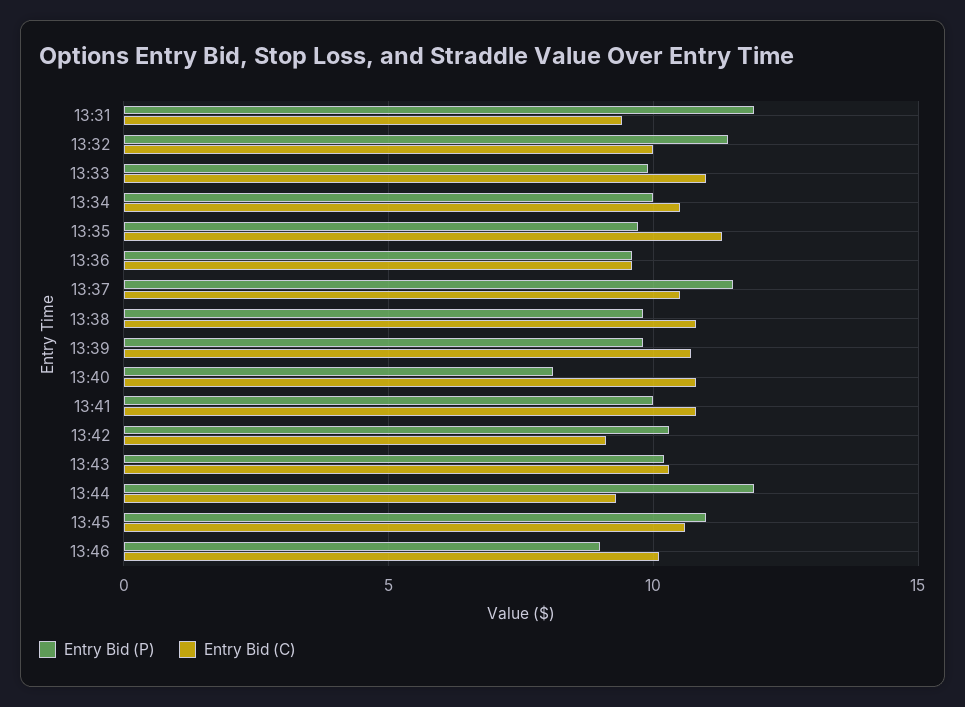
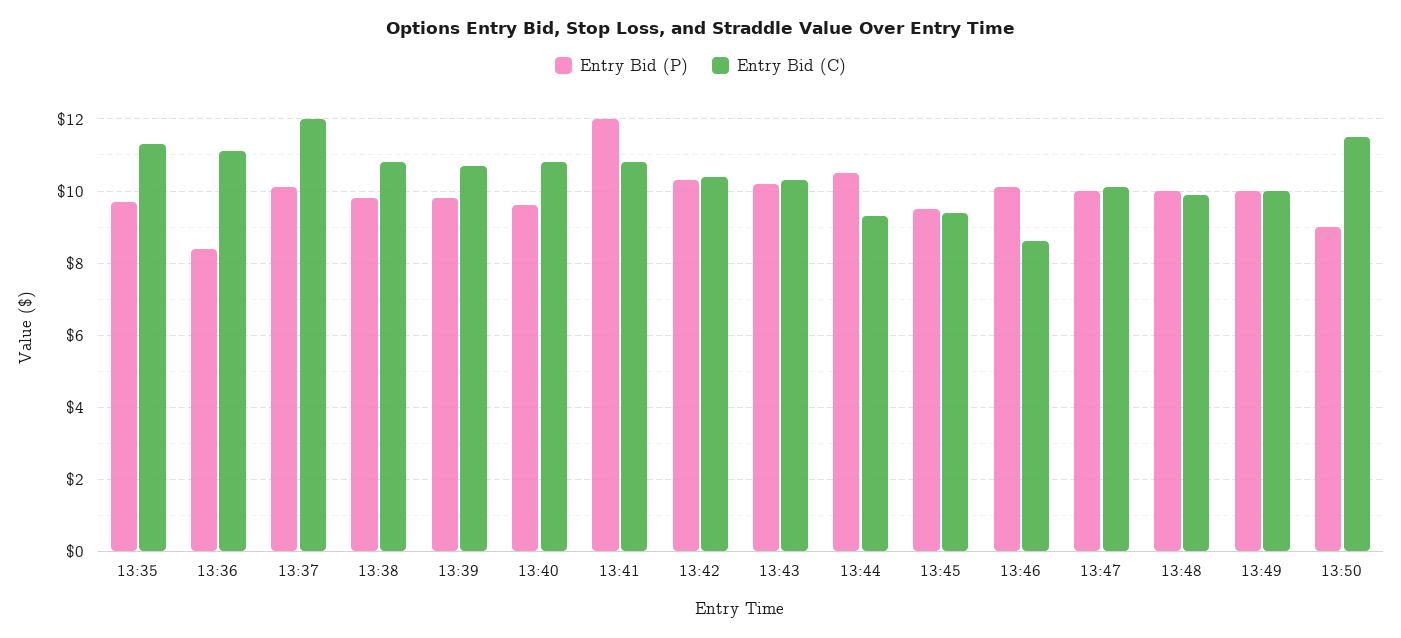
Entry Bid (P), 13:31: 12 -> none
Entry Bid (C), 13:31: 9.5 -> none
Entry Bid (P), 13:32: 11.5 -> none
Entry Bid (C), 13:32: 10 -> none
Entry Bid (P), 13:33: 10 -> none
Entry Bid (C), 13:33: 11 -> none
Entry Bid (P), 13:34: 10 -> none
Entry Bid (C), 13:34: 10.5 -> none
Entry Bid (P), 13:36: 9.5 -> 8.5
Entry Bid (C), 13:36: 9.5 -> 11
Entry Bid (P), 13:37: 11.5 -> 10
Entry Bid (C), 13:37: 10.5 -> 12
Entry Bid (P), 13:40: 8 -> 9.5
Entry Bid (P), 13:41: 10 -> 12
Entry Bid (C), 13:42: 9 -> 10.5
Entry Bid (P), 13:44: 12 -> 10.5
Entry Bid (P), 13:45: 11 -> 9.5
Entry Bid (C), 13:45: 10.5 -> 9.5
Entry Bid (P), 13:46: 9 -> 10
Entry Bid (C), 13:46: 10 -> 8.5
Entry Bid (P), 13:47: none -> 10
Entry Bid (C), 13:47: none -> 10
Entry Bid (P), 13:48: none -> 10
Entry Bid (C), 13:48: none -> 10
Entry Bid (P), 13:49: none -> 10
Entry Bid (C), 13:49: none -> 10
Entry Bid (P), 13:50: none -> 9
Entry Bid (C), 13:50: none -> 11.5

